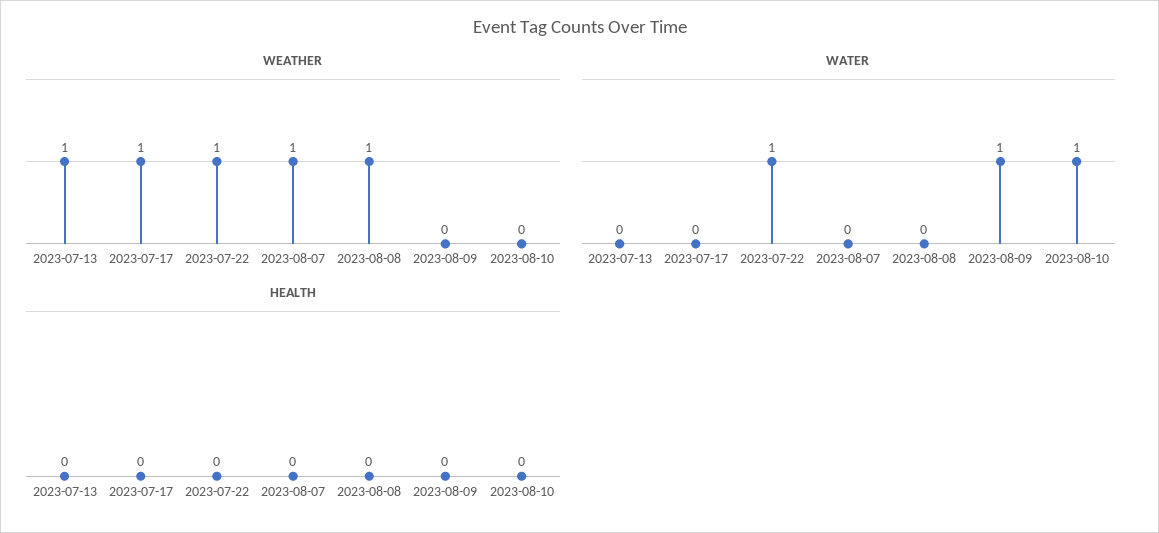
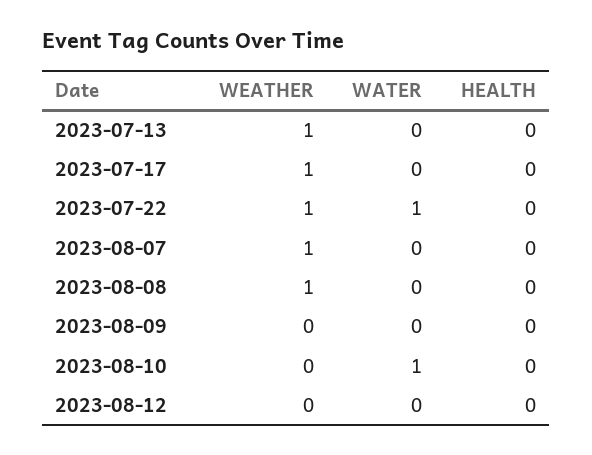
WATER, 2023-08-09: 1 -> 0
WEATHER, 2023-08-12: none -> 0
WATER, 2023-08-12: none -> 0
HEALTH, 2023-08-12: none -> 0

